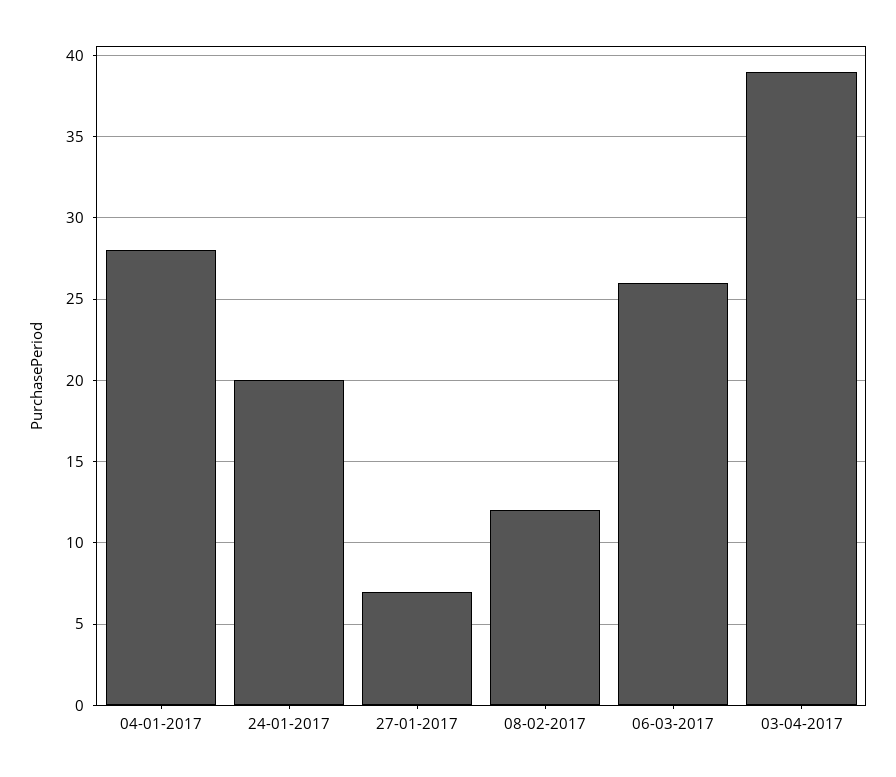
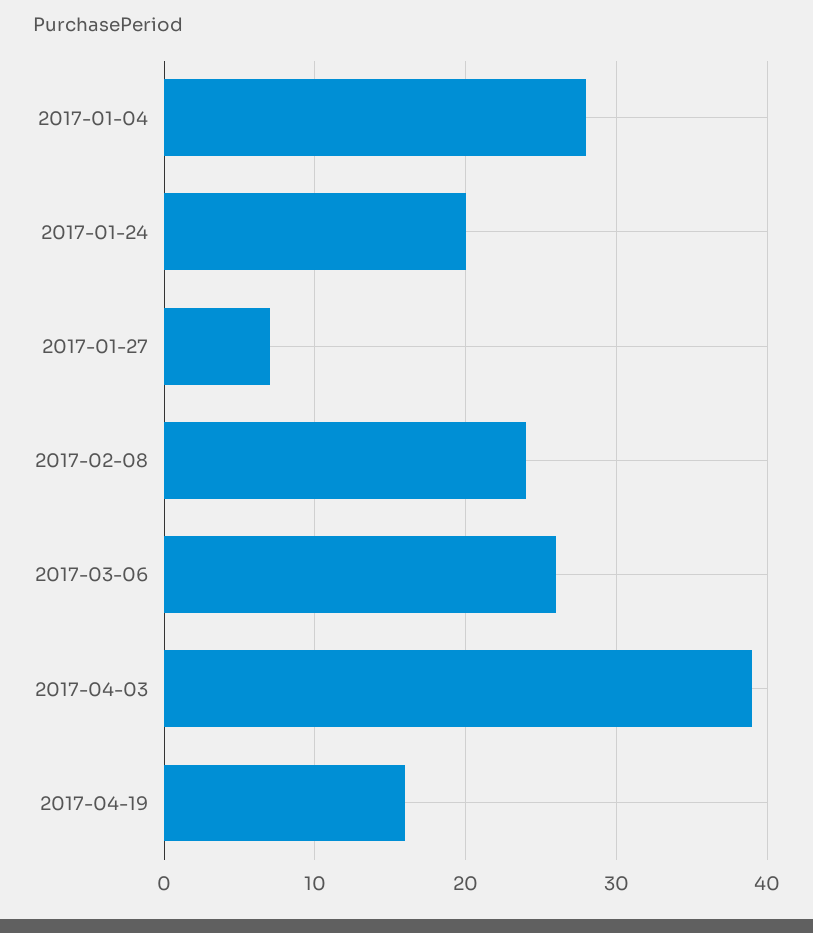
08-02-2017: 12 -> 24
2017-04-19: none -> 16

